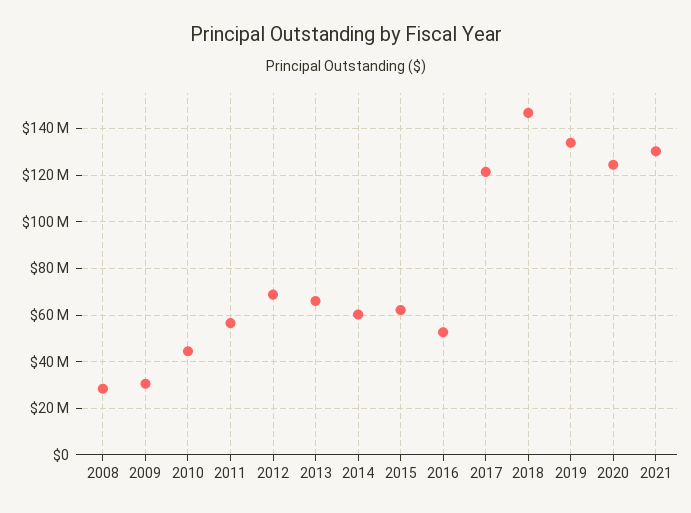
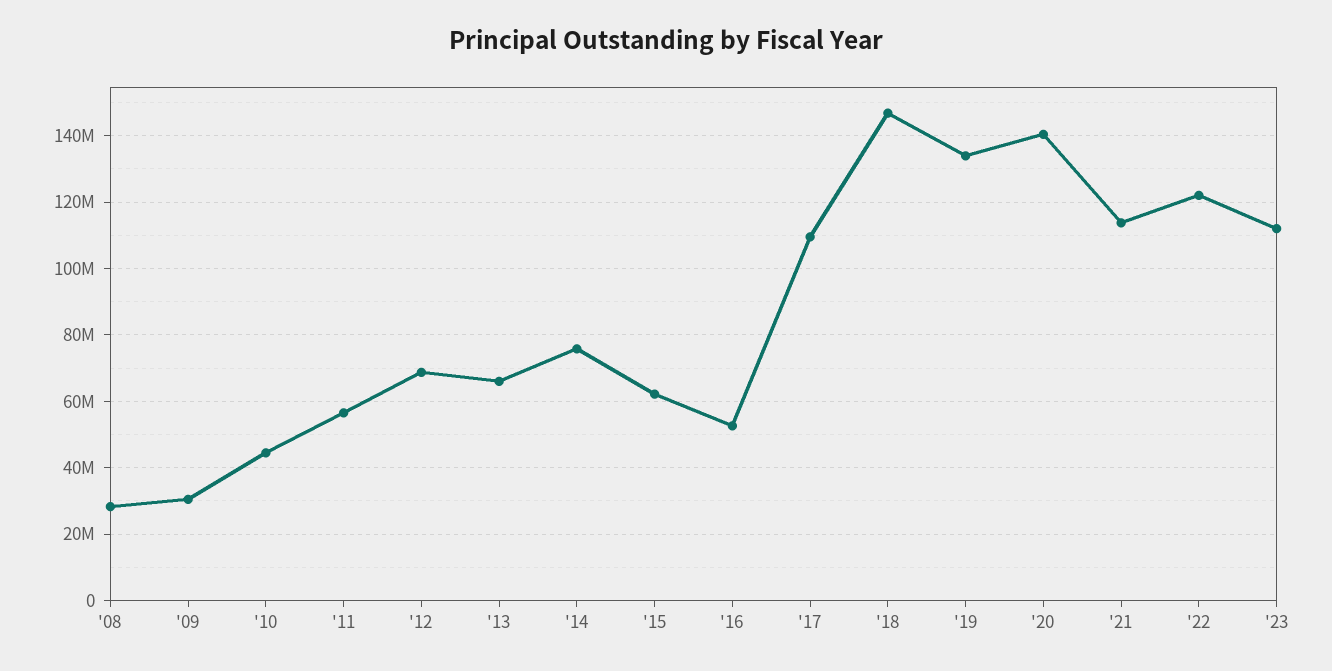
2014: 60000000 -> 76000000
2017: 120000000 -> 110000000
2020: 125000000 -> 140000000
2021: 130000000 -> 114000000
'22: none -> 122000000
'23: none -> 112000000

